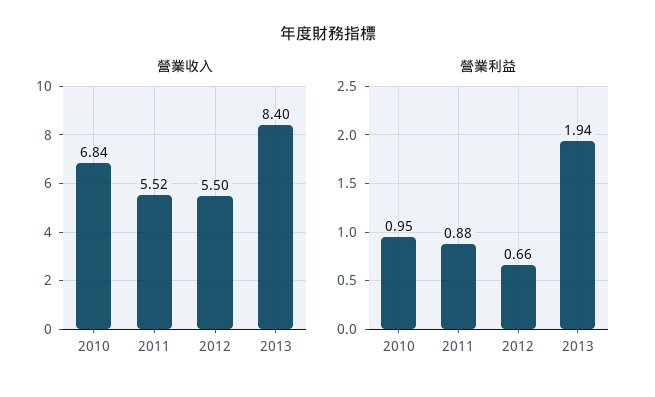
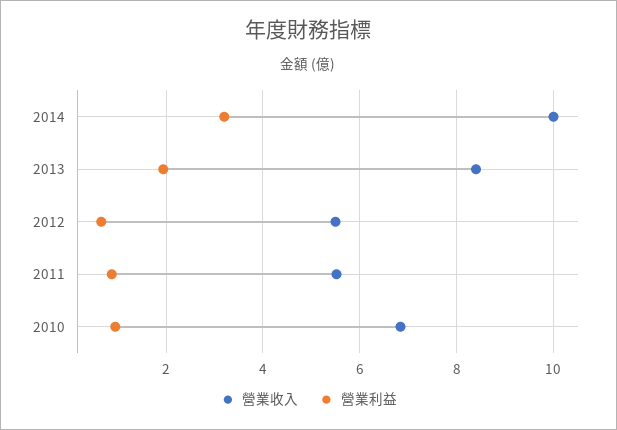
營業收入, 2014: none -> 10
營業利益, 2014: none -> 3.2

